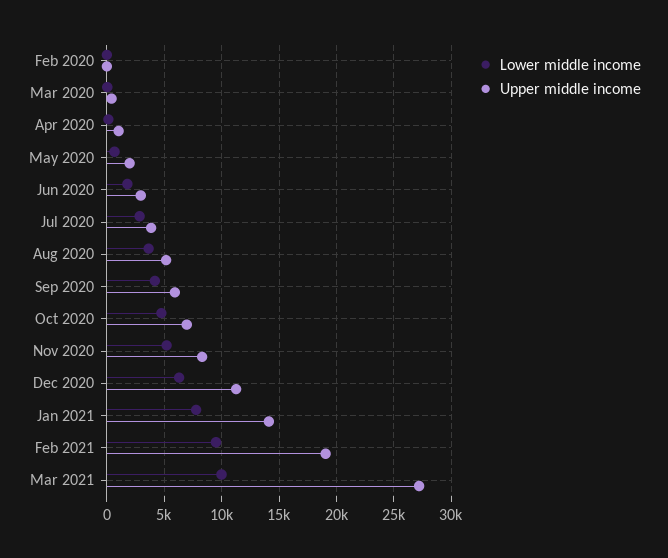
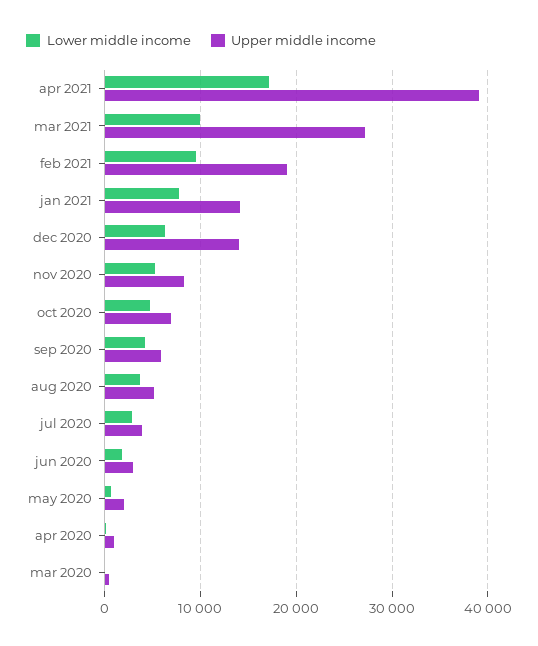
Lower middle income, Feb 2020: 0 -> none
Upper middle income, Feb 2020: 0 -> none
Upper middle income, Dec 2020: 11000 -> 14000
Lower middle income, apr 2021: none -> 17000
Upper middle income, apr 2021: none -> 39000

